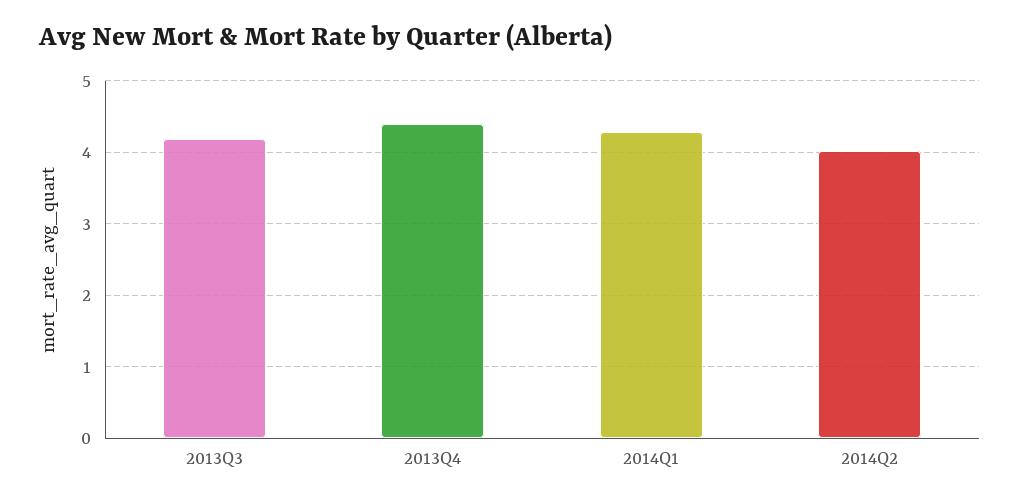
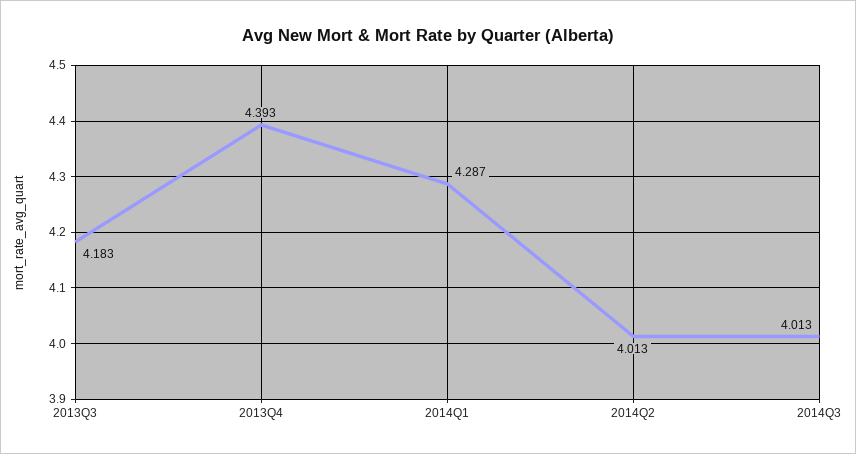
2014Q3: none -> 4.013

